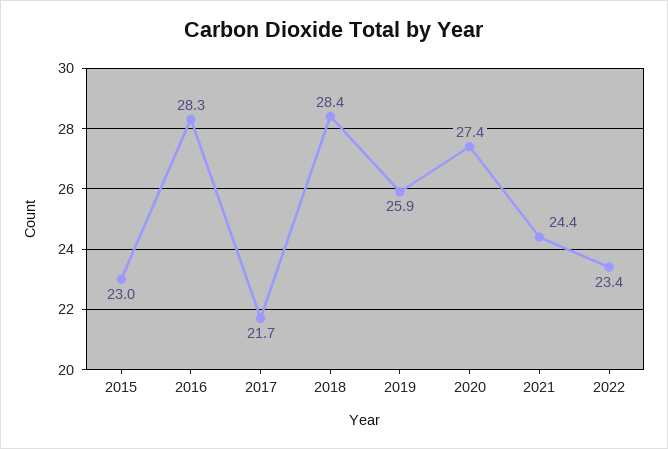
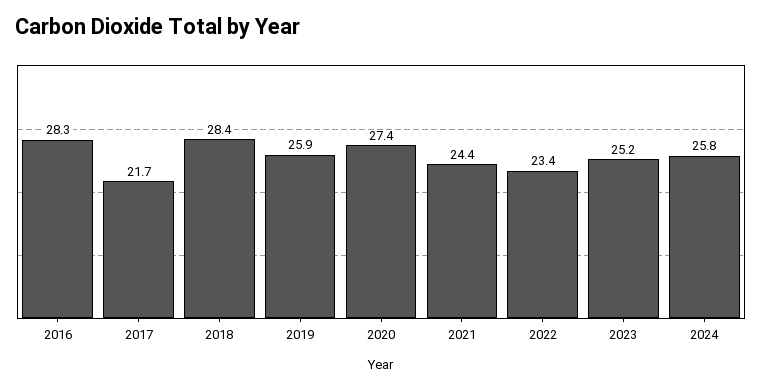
2015: 23 -> none
2023: none -> 25.2
2024: none -> 25.8

